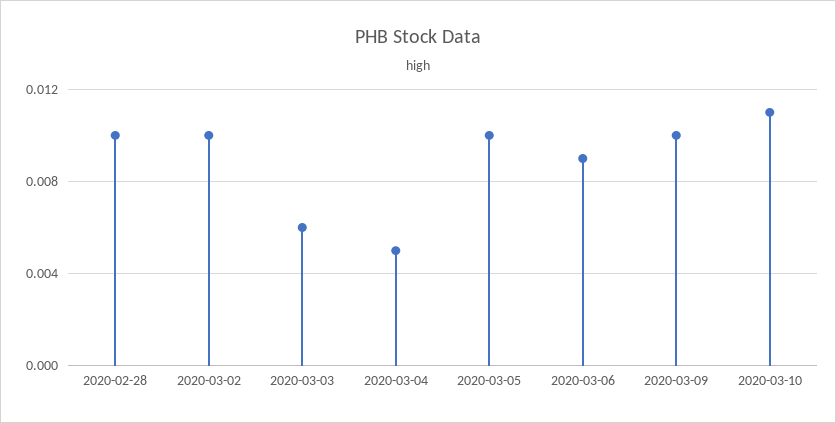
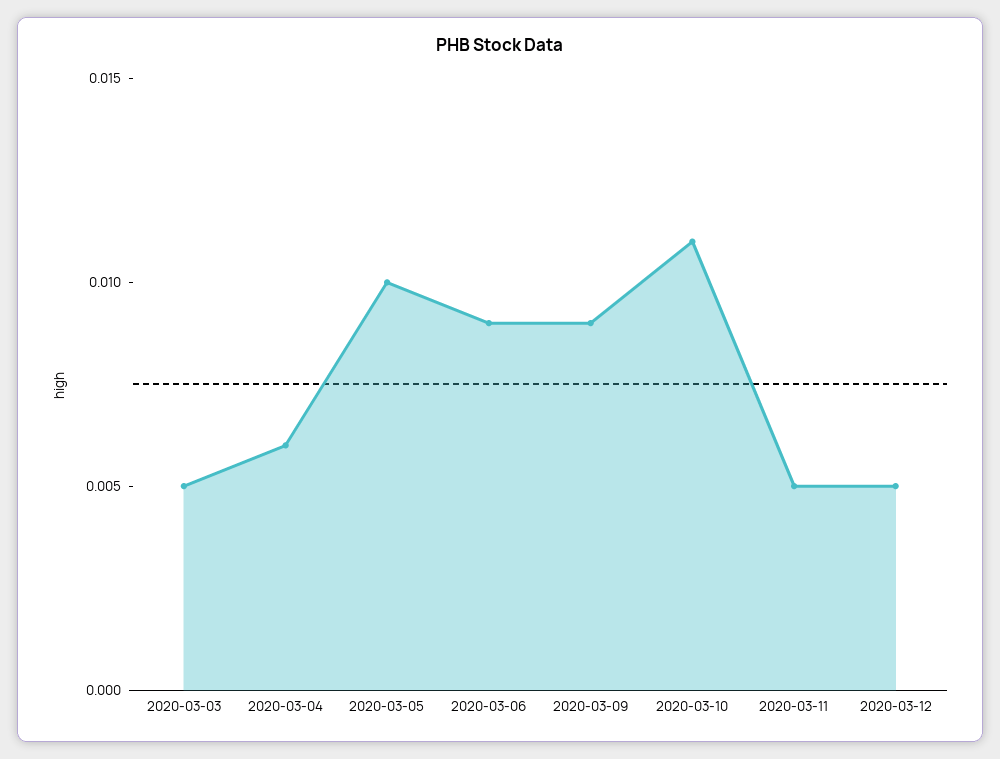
2020-02-28: 0.01 -> none
2020-03-02: 0.01 -> none
2020-03-03: 0.006 -> 0.005
2020-03-04: 0.005 -> 0.006
2020-03-09: 0.01 -> 0.009
2020-03-11: none -> 0.005
2020-03-12: none -> 0.005

